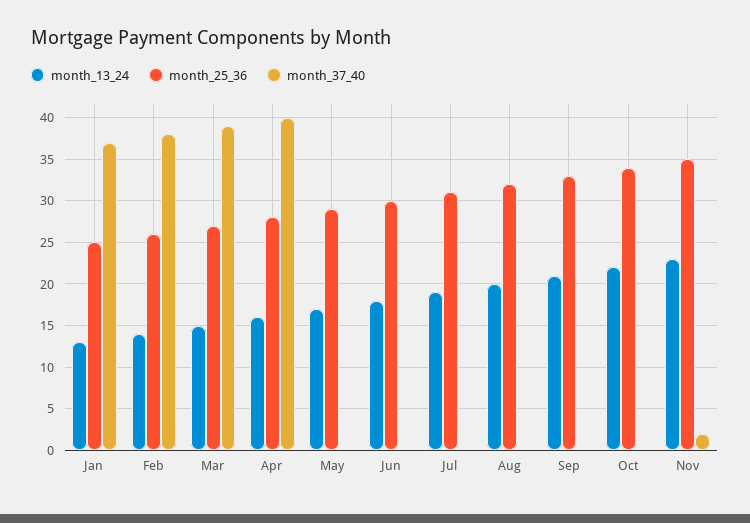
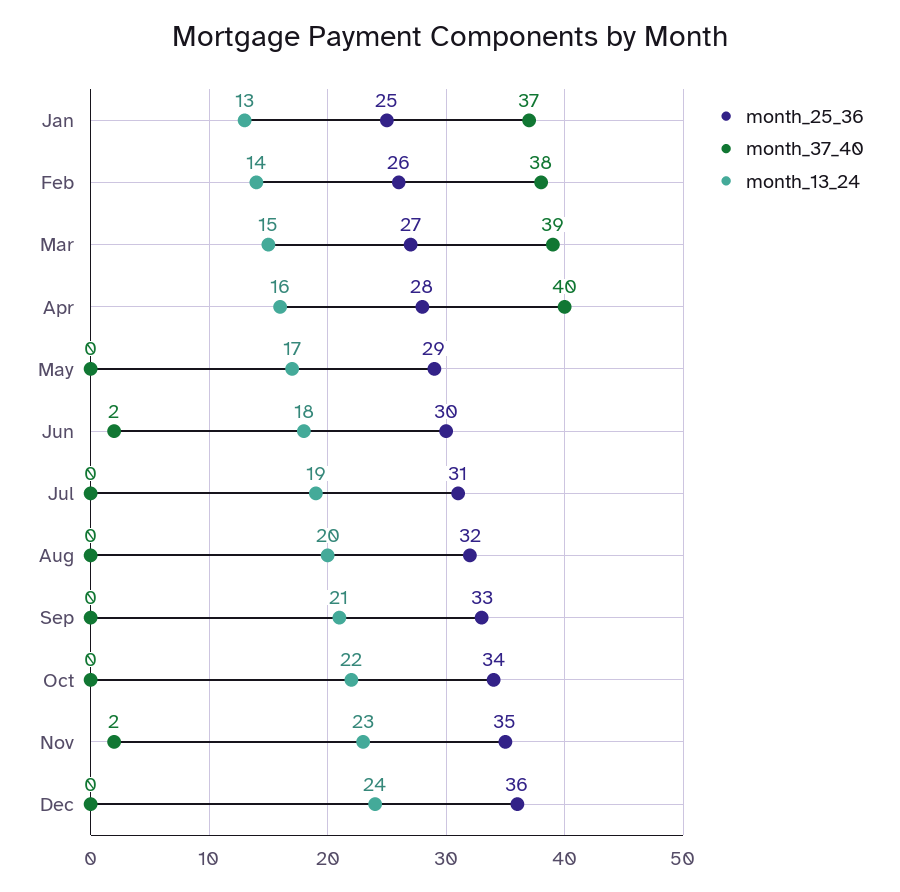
month_37_40, Jun: 0 -> 2
month_25_36, Dec: none -> 36
month_37_40, Dec: none -> 0
month_13_24, Dec: none -> 24

